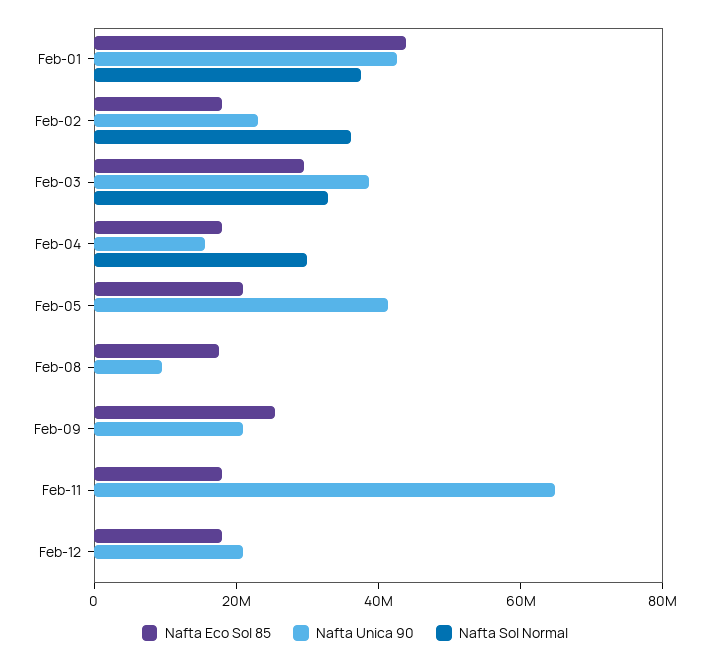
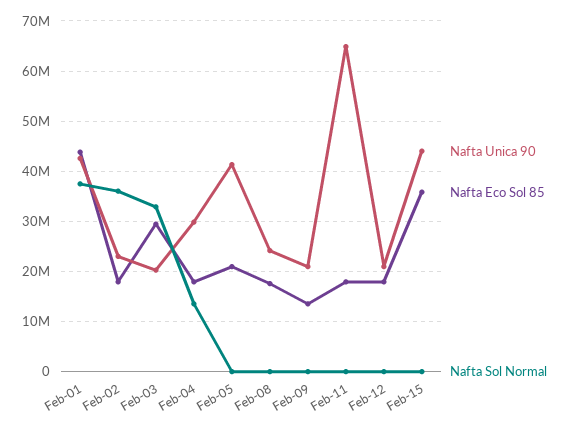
Nafta Unica 90, Feb-03: 40000000 -> 20000000
Nafta Unica 90, Feb-04: 15000000 -> 30000000
Nafta Sol Normal, Feb-04: 30000000 -> 14000000
Nafta Unica 90, Feb-08: 10000000 -> 24000000
Nafta Eco Sol 85, Feb-09: 25000000 -> 14000000
Nafta Unica 90, Feb-15: none -> 44000000
Nafta Eco Sol 85, Feb-15: none -> 36000000
Nafta Sol Normal, Feb-15: none -> 0

